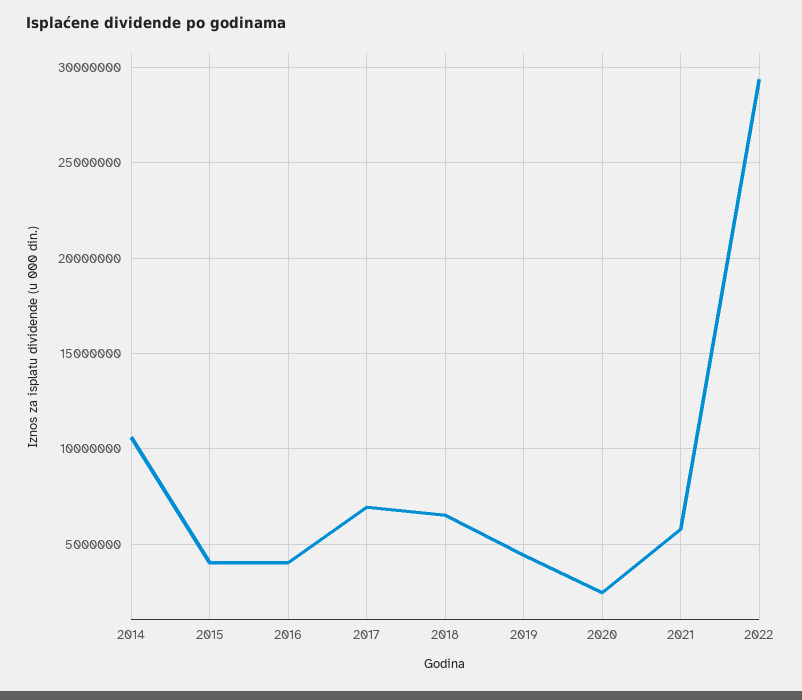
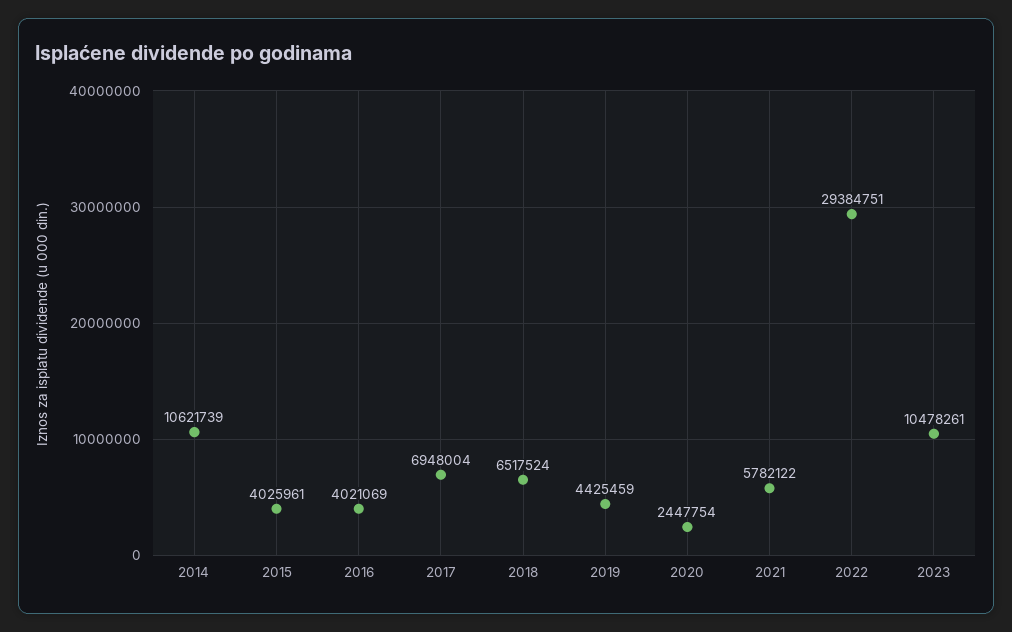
2023: none -> 10478261

